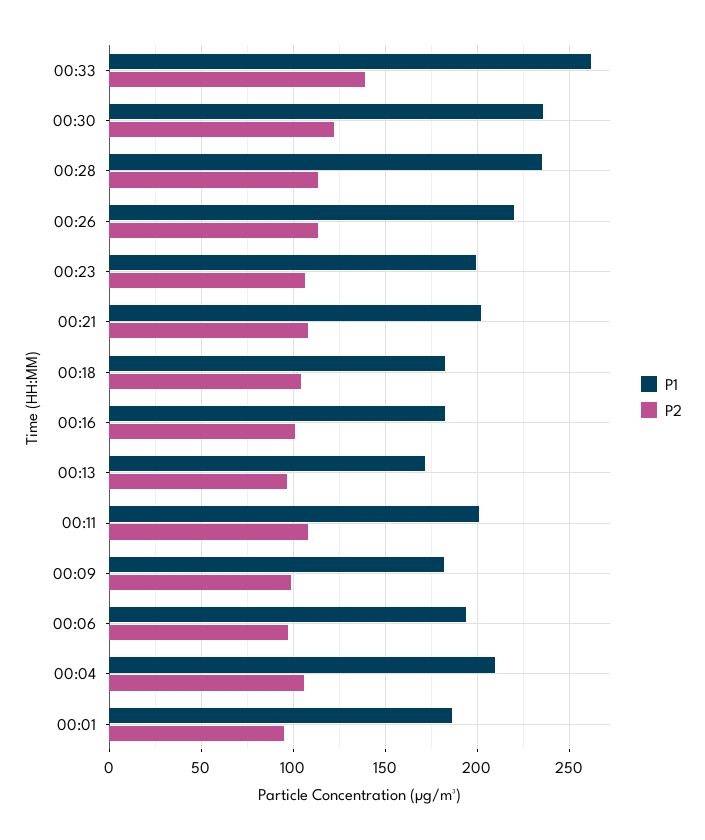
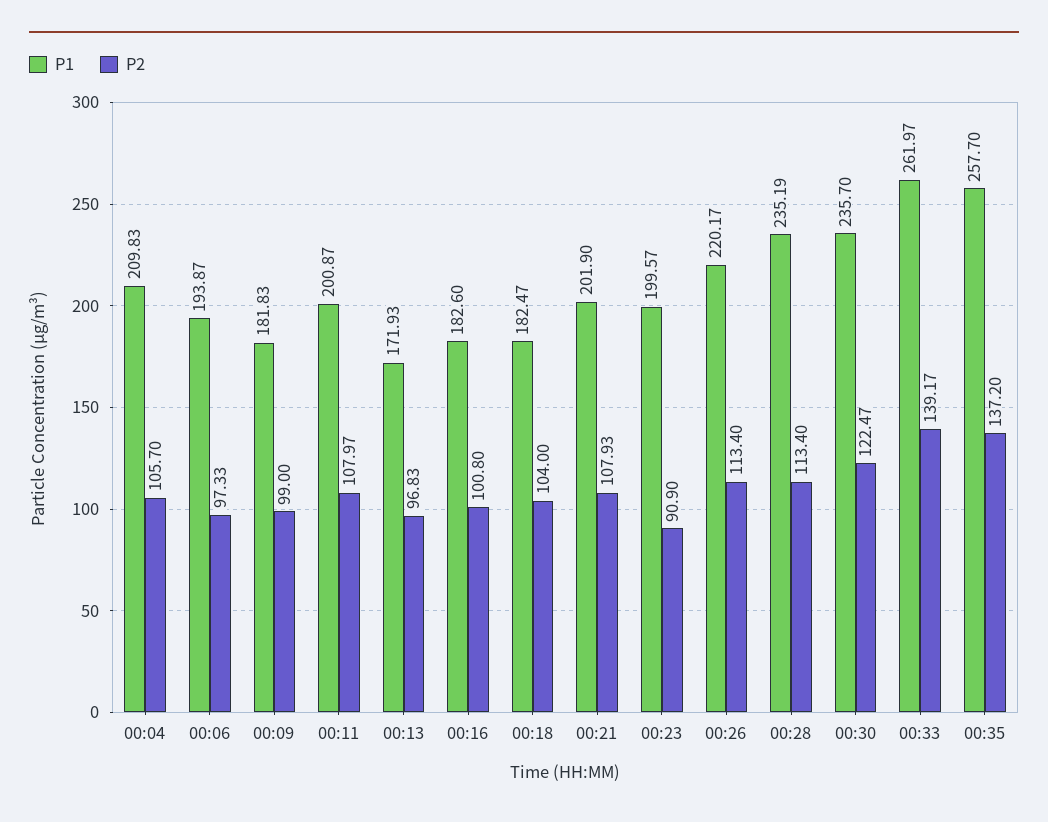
P2, 00:23: 105 -> 90.9
P1, 00:01: 185 -> none
P2, 00:01: 95 -> none
P1, 00:35: none -> 257.7
P2, 00:35: none -> 137.2

